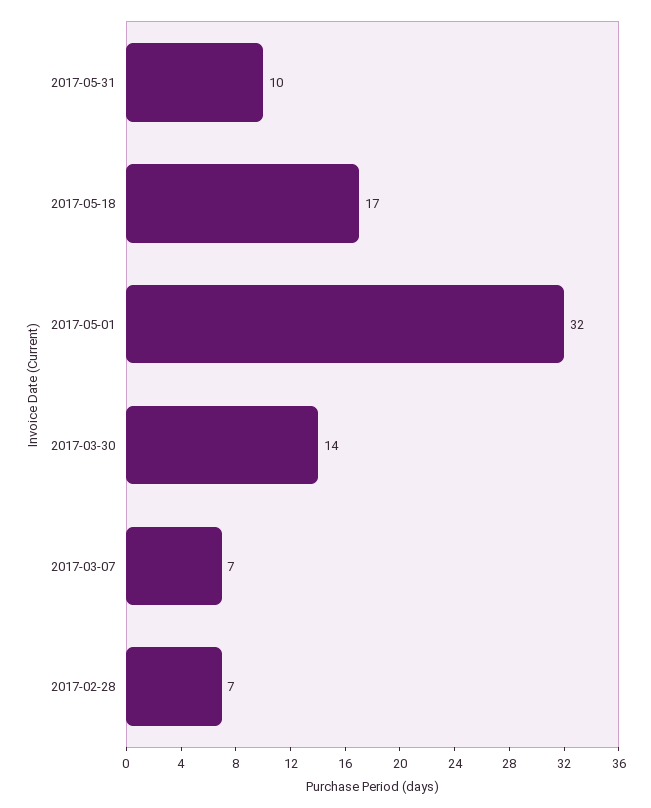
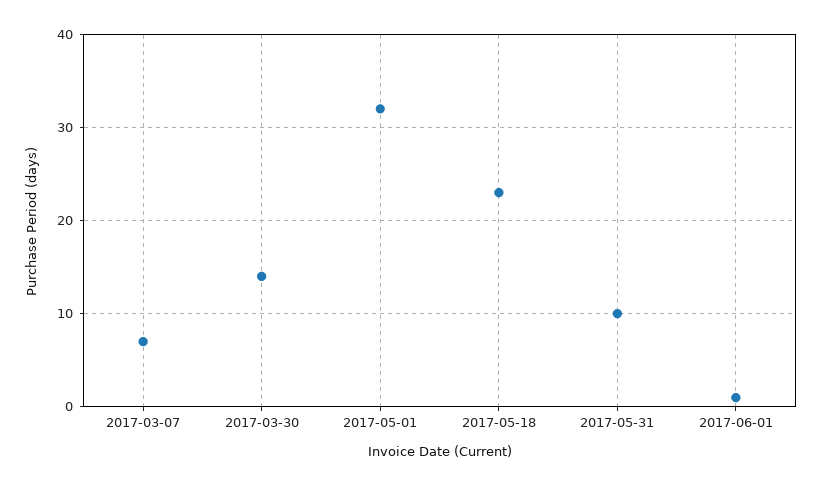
2017-05-18: 17 -> 23
2017-02-28: 7 -> none
2017-06-01: none -> 1

